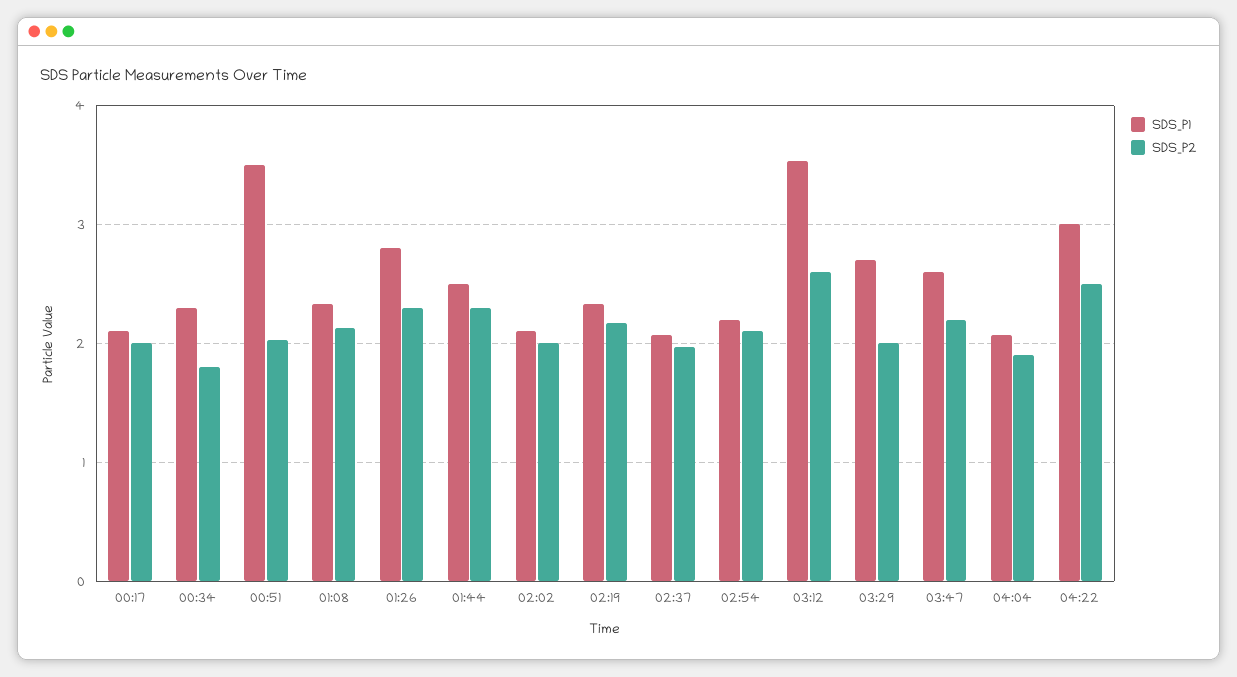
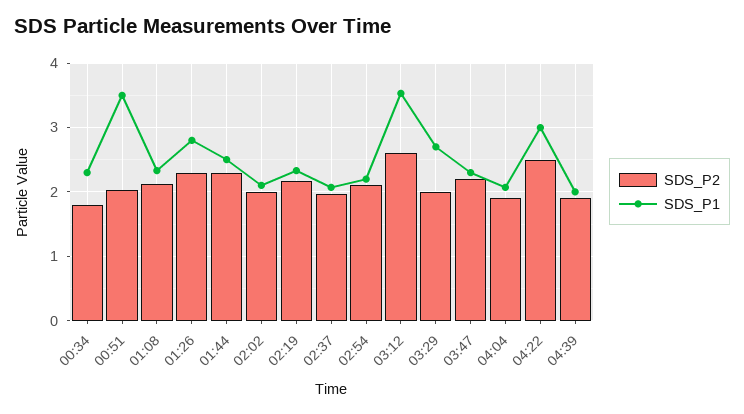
SDS_P1, 00:17: 2.1 -> none
SDS_P2, 00:17: 2 -> none
SDS_P1, 03:47: 2.6 -> 2.3
SDS_P2, 04:39: none -> 1.9
SDS_P1, 04:39: none -> 2

